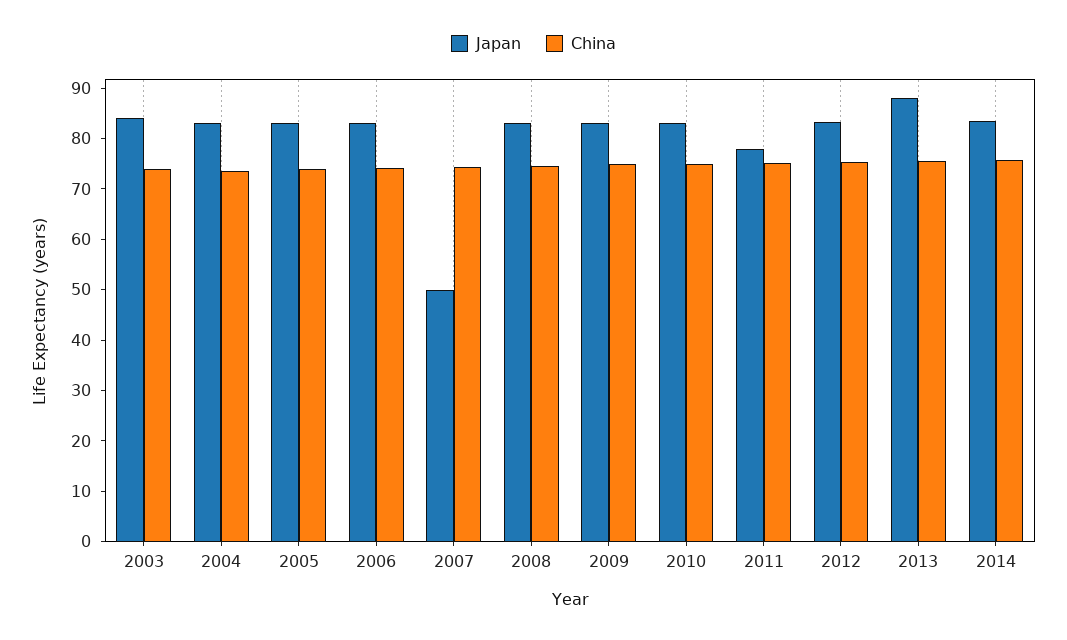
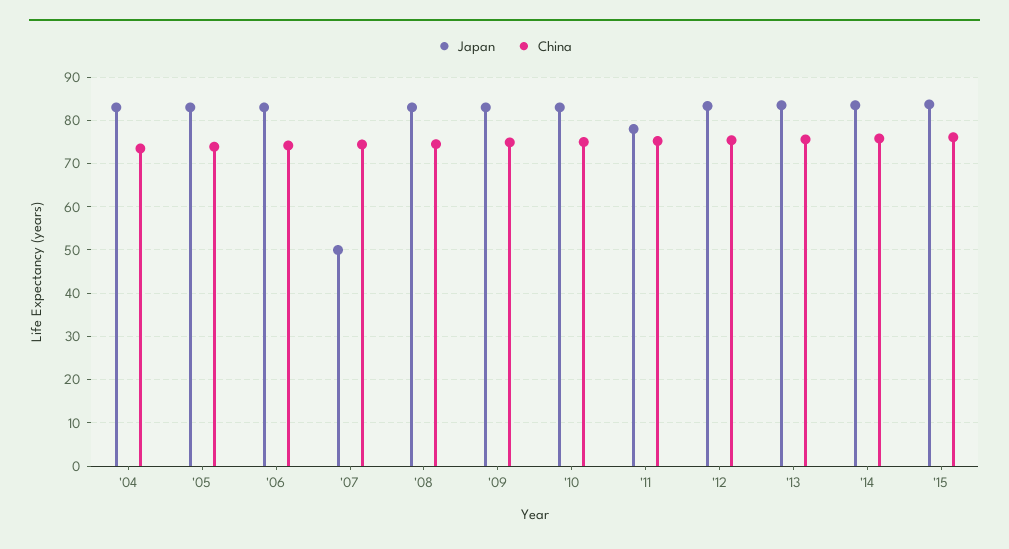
Japan, 2003: 84 -> none
China, 2003: 74 -> none
Japan, 2013: 88 -> 84
Japan, '15: none -> 84
China, '15: none -> 76

